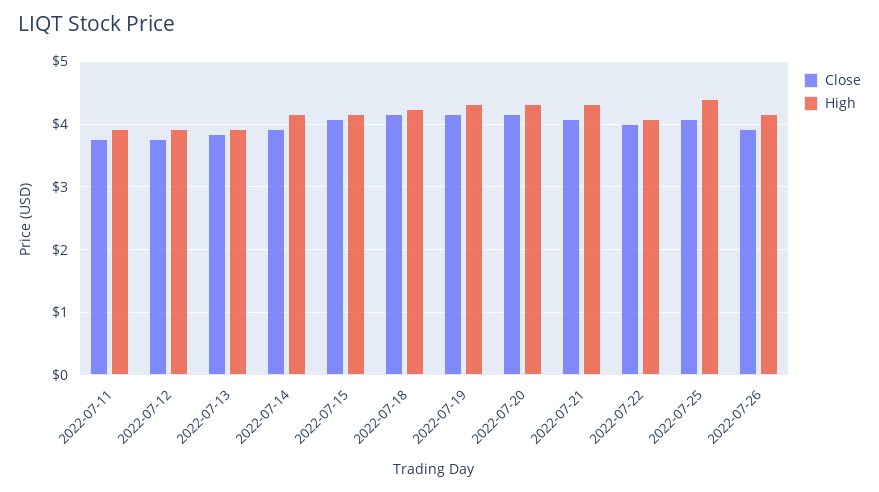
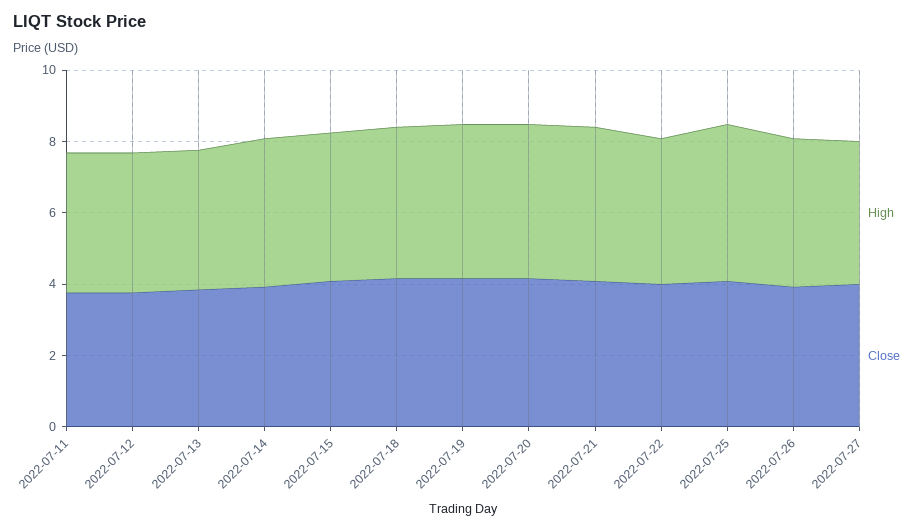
High, 2022-07-27: none -> 4
Close, 2022-07-27: none -> 4

